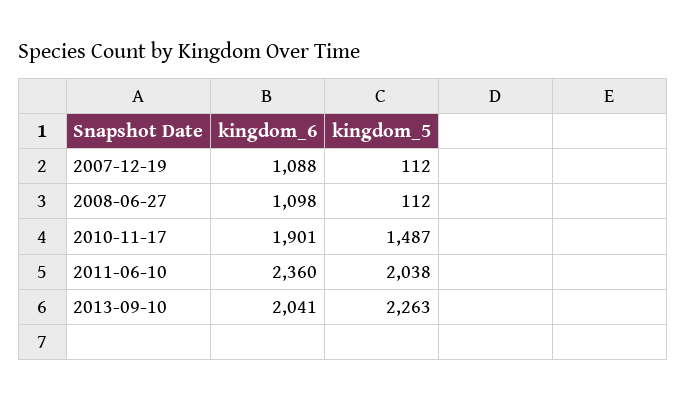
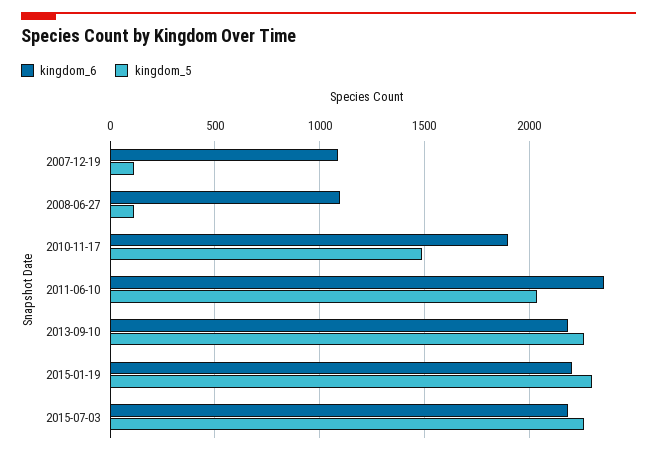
kingdom_6, 2013-09-10: 2041 -> 2200
kingdom_6, 2015-01-19: none -> 2200
kingdom_5, 2015-01-19: none -> 2300
kingdom_6, 2015-07-03: none -> 2200
kingdom_5, 2015-07-03: none -> 2250

